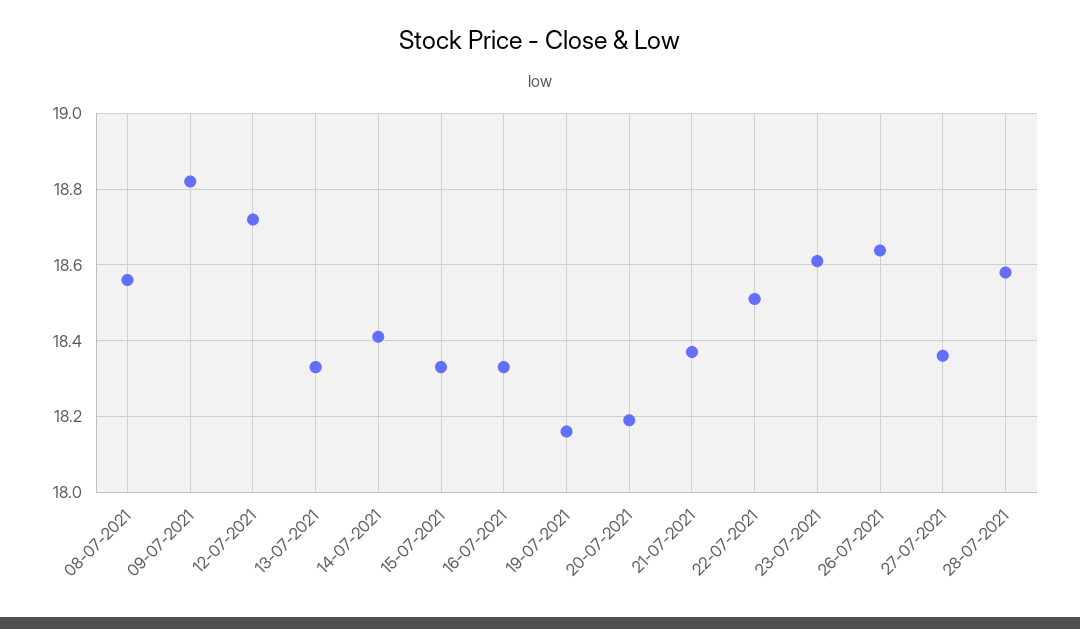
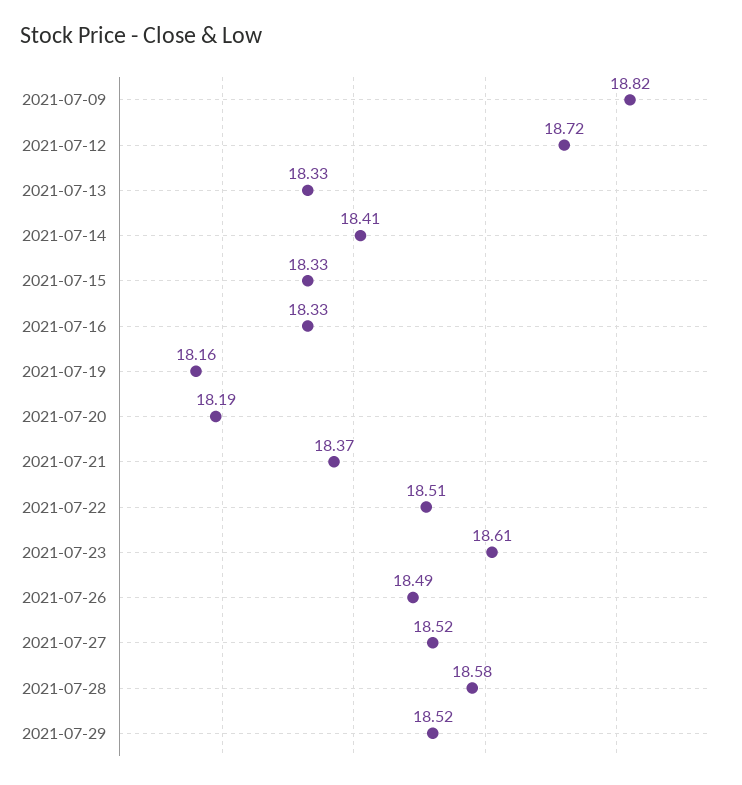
08-07-2021: 18.56 -> none
26-07-2021: 18.64 -> 18.49
27-07-2021: 18.36 -> 18.52
2021-07-29: none -> 18.52

